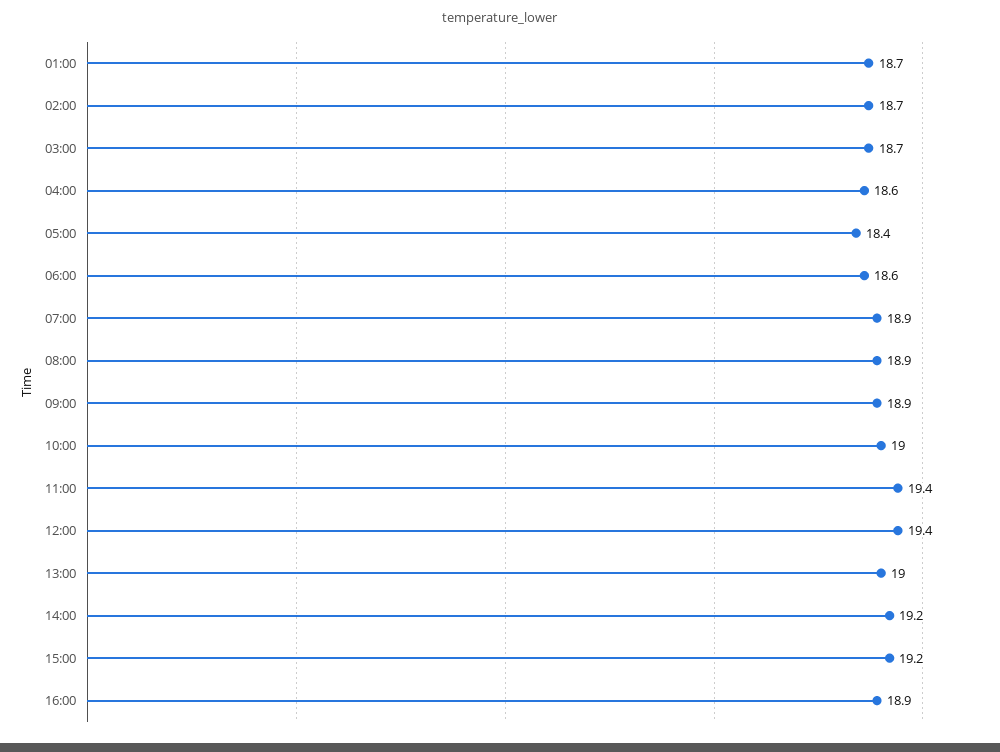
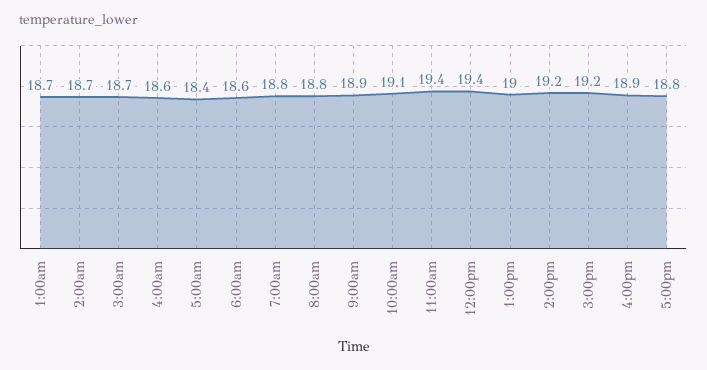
07:00: 18.9 -> 18.8
08:00: 18.9 -> 18.8
10:00: 19 -> 19.1
5:00pm: none -> 18.8

